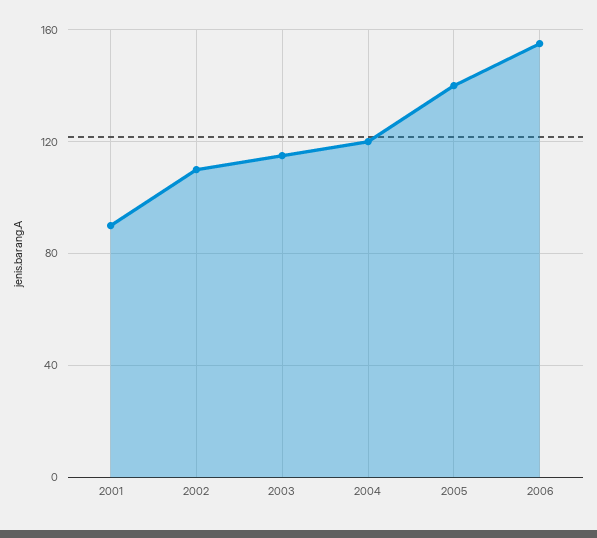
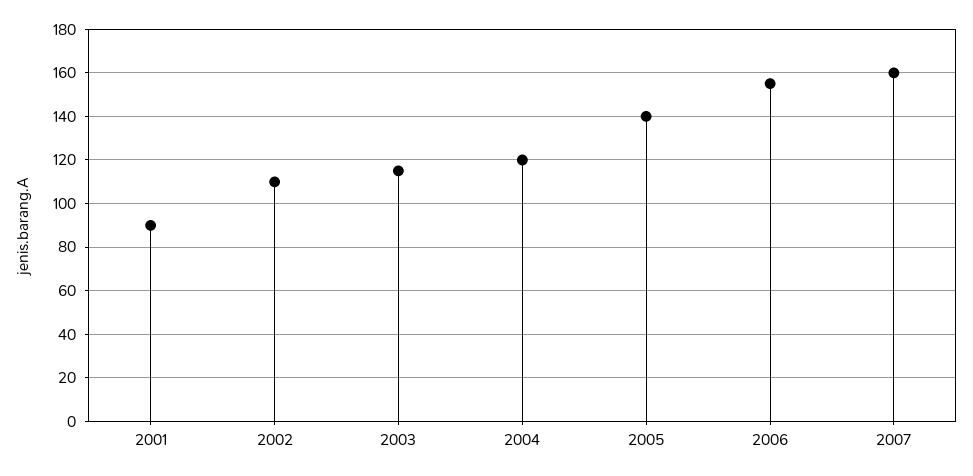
2007: none -> 160

